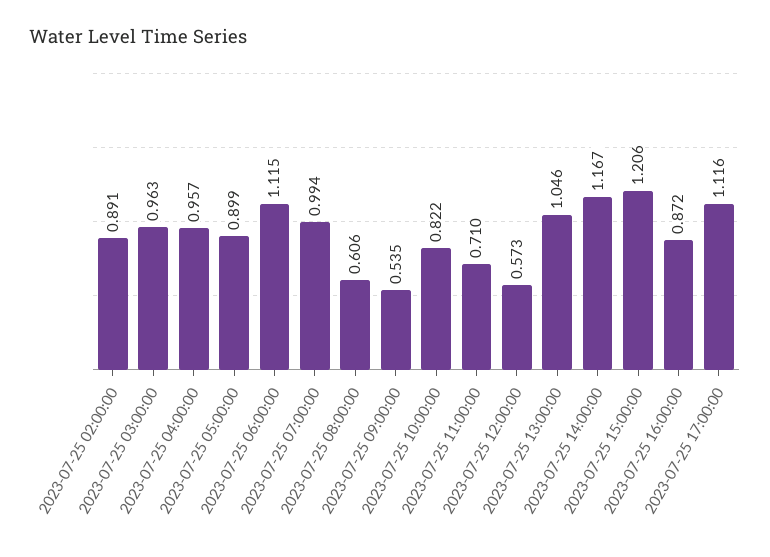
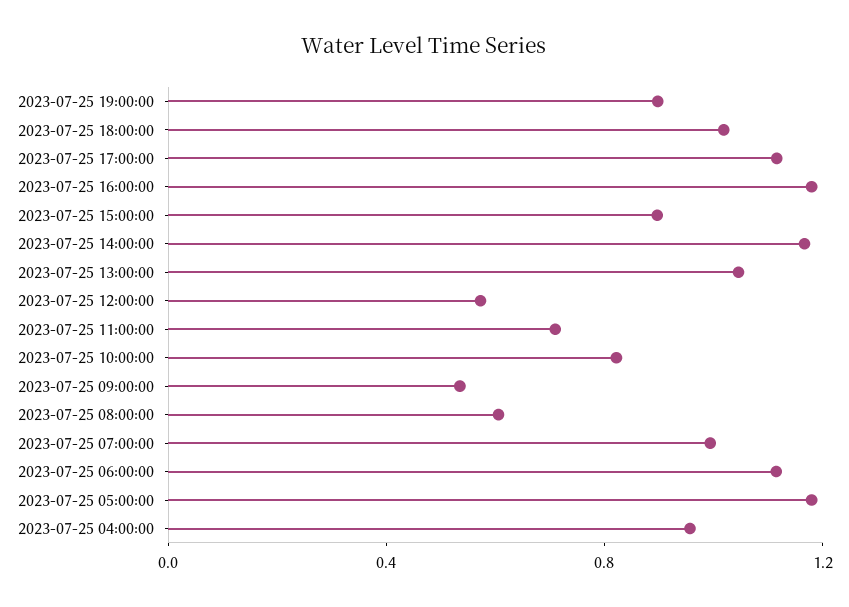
2023-07-25 02:00:00: 0.891 -> none
2023-07-25 03:00:00: 0.963 -> none
2023-07-25 05:00:00: 0.899 -> 1.2
2023-07-25 15:00:00: 1.206 -> 0.9
2023-07-25 16:00:00: 0.872 -> 1.2
2023-07-25 19:00:00: none -> 0.9
2023-07-25 18:00:00: none -> 1

